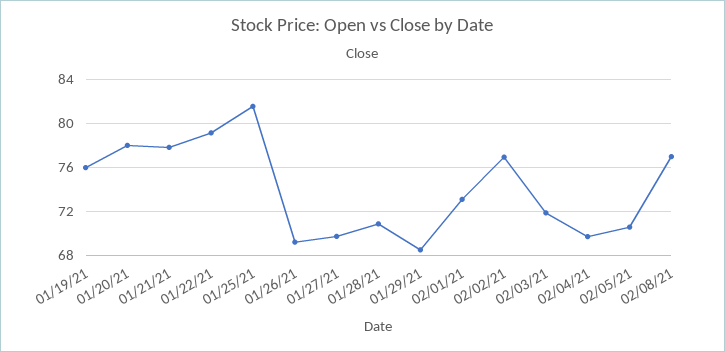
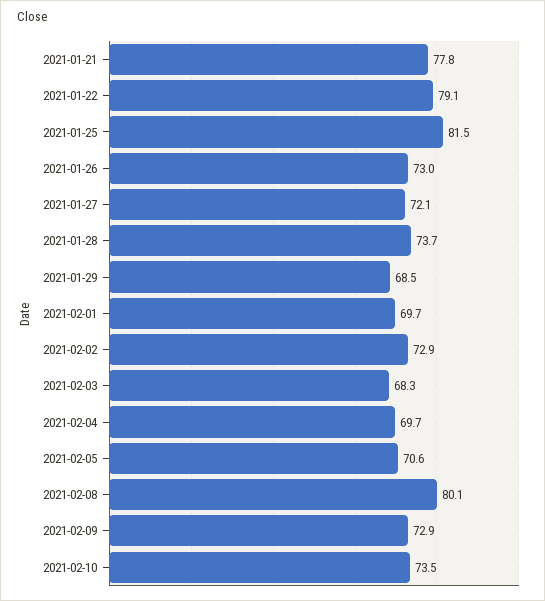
01/19/21: 76 -> none
01/20/21: 78 -> none
01/26/21: 69 -> 73
01/27/21: 70 -> 72.1
01/28/21: 71 -> 73.7
02/01/21: 73 -> 69.7
02/02/21: 77 -> 72.9
02/03/21: 72 -> 68.3
02/08/21: 77 -> 80.1
2021-02-09: none -> 72.9
2021-02-10: none -> 73.5

